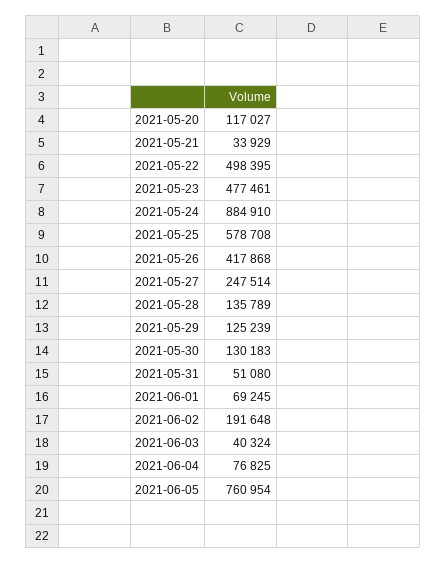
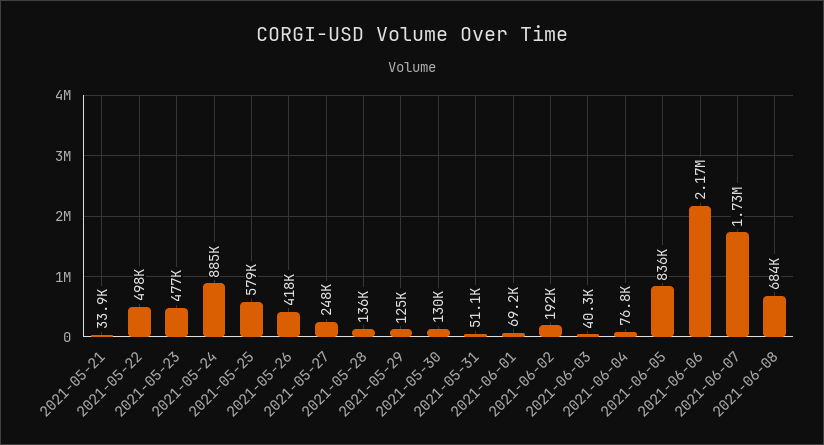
2021-05-20: 117027 -> none
2021-06-05: 760954 -> 836000
2021-06-06: none -> 2170000
2021-06-07: none -> 1730000
2021-06-08: none -> 684000

